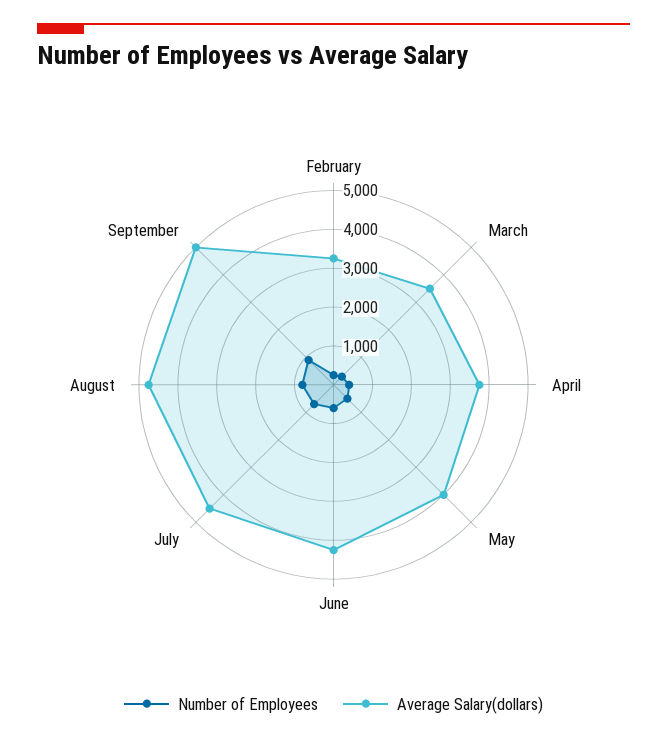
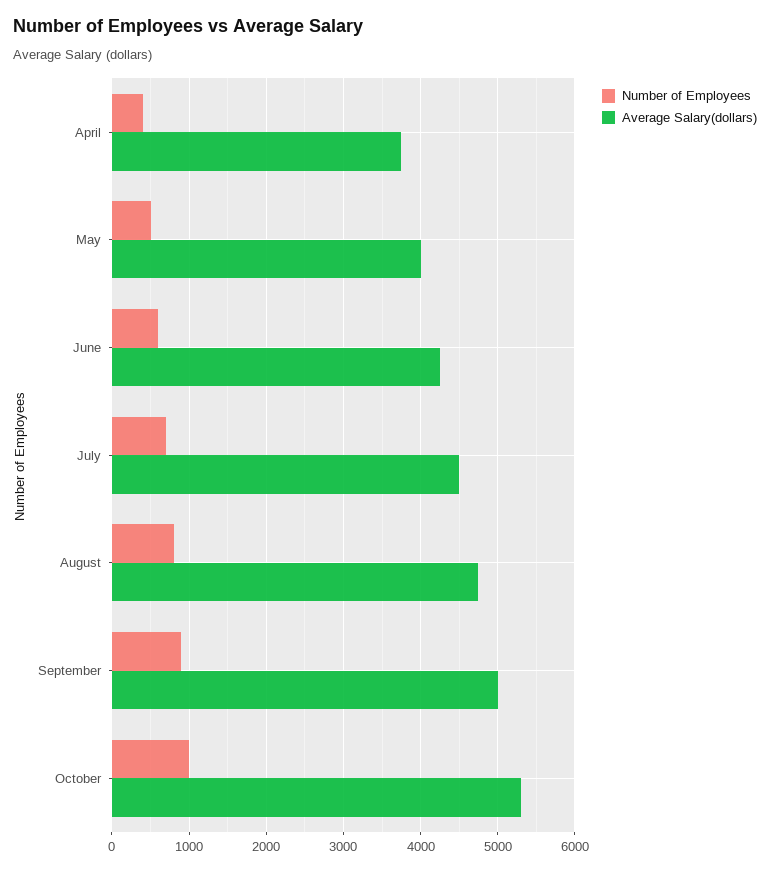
Number of Employees, February: 250 -> none
Average Salary(dollars), February: 3250 -> none
Number of Employees, March: 250 -> none
Average Salary(dollars), March: 3500 -> none
Number of Employees, October: none -> 1000
Average Salary(dollars), October: none -> 5300

